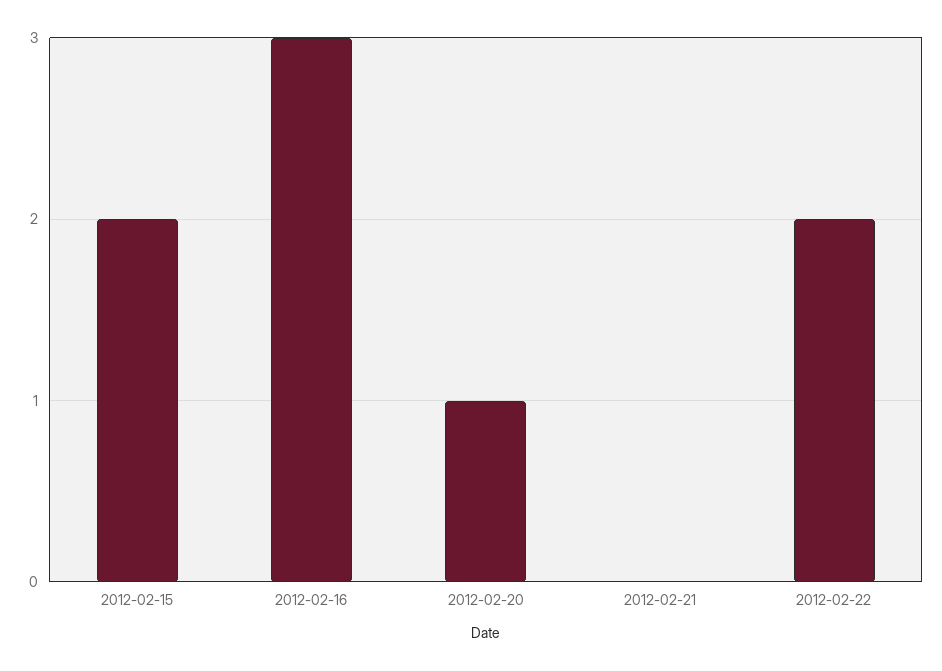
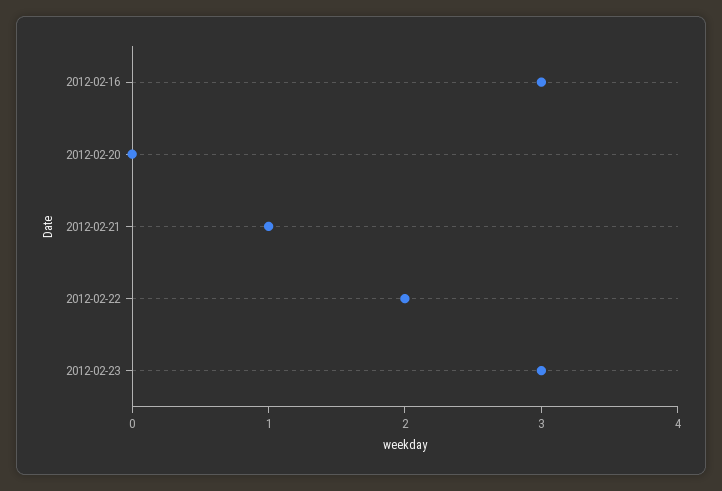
2012-02-15: 2 -> none
2012-02-20: 1 -> 0
2012-02-21: 0 -> 1
2012-02-23: none -> 3

